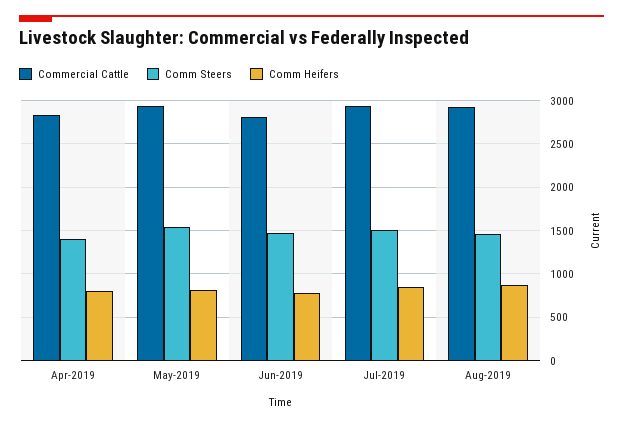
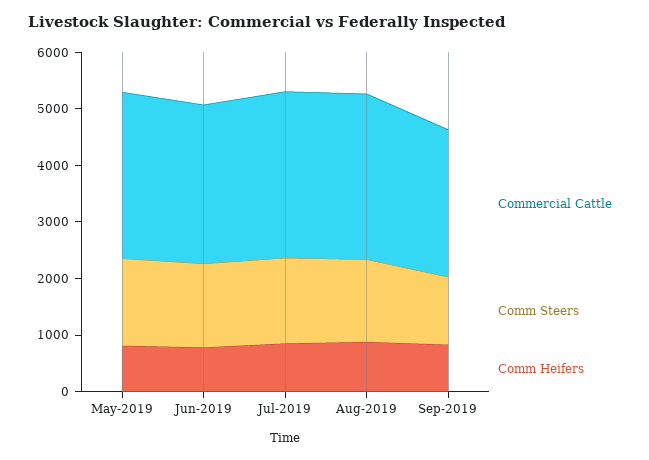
Commercial Cattle, Apr-2019: 2800 -> none
Comm Steers, Apr-2019: 1400 -> none
Comm Heifers, Apr-2019: 800 -> none
Commercial Cattle, Sep-2019: none -> 2600
Comm Steers, Sep-2019: none -> 1200
Comm Heifers, Sep-2019: none -> 800

